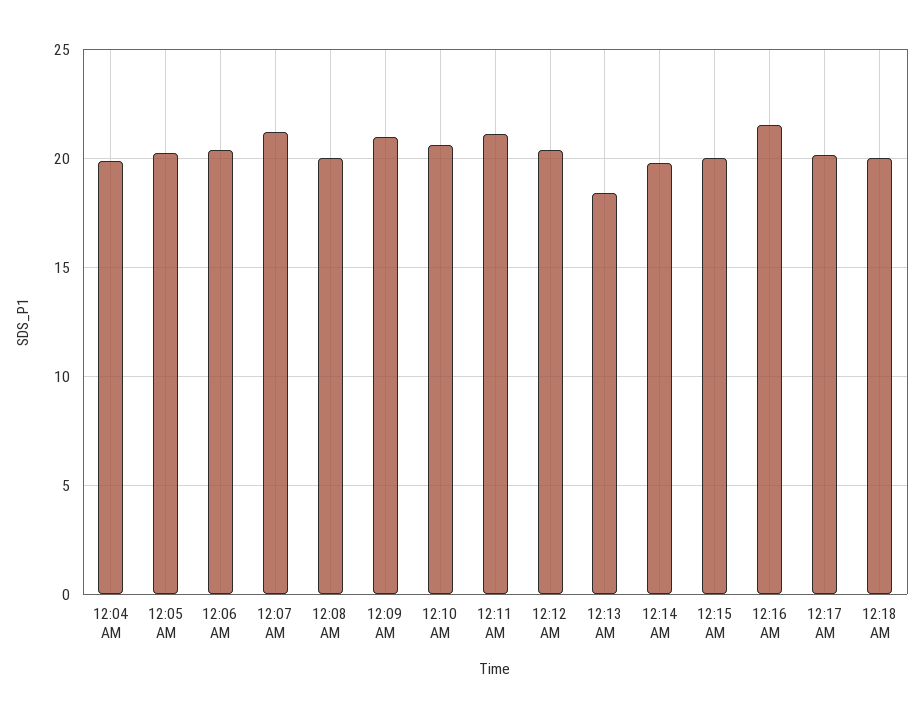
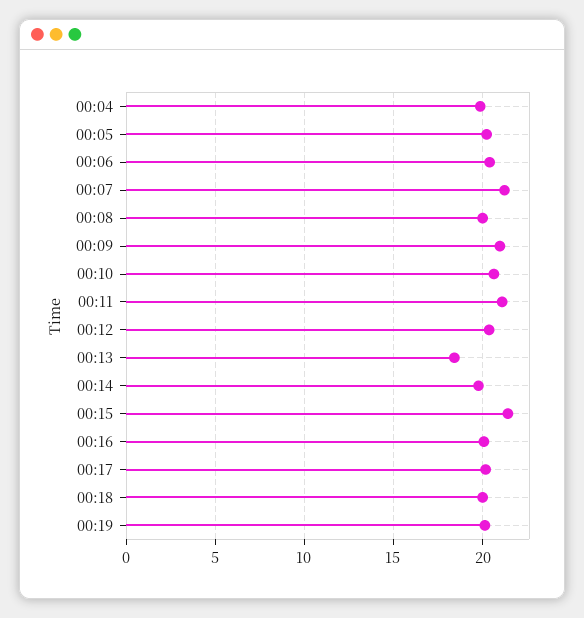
12:15 AM: 20 -> 21.5
12:16 AM: 21.5 -> 20
00:19: none -> 20

